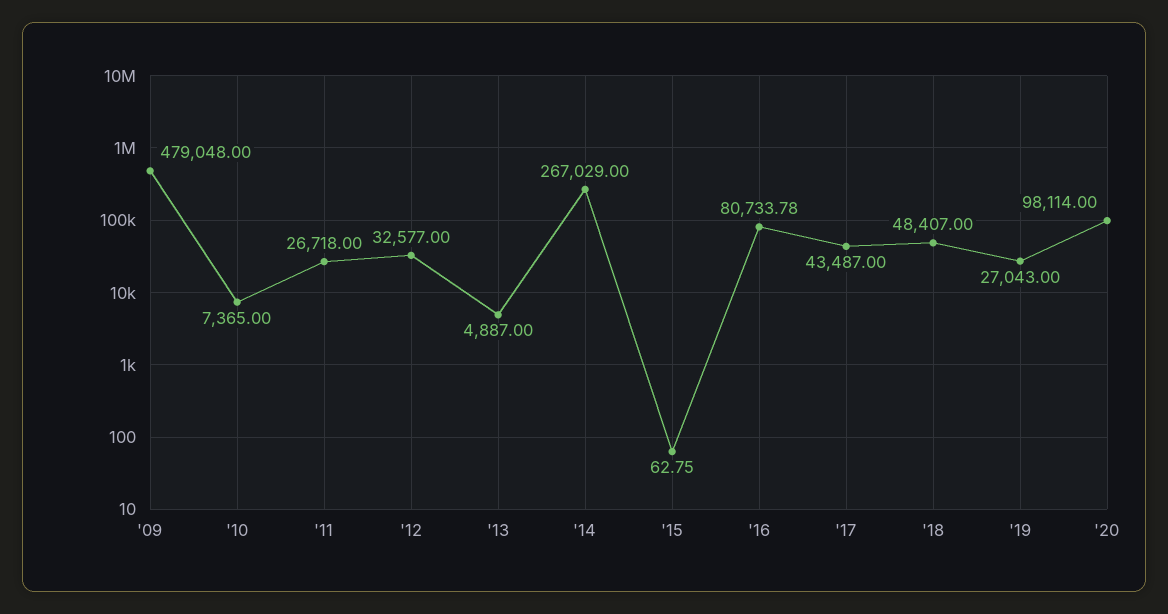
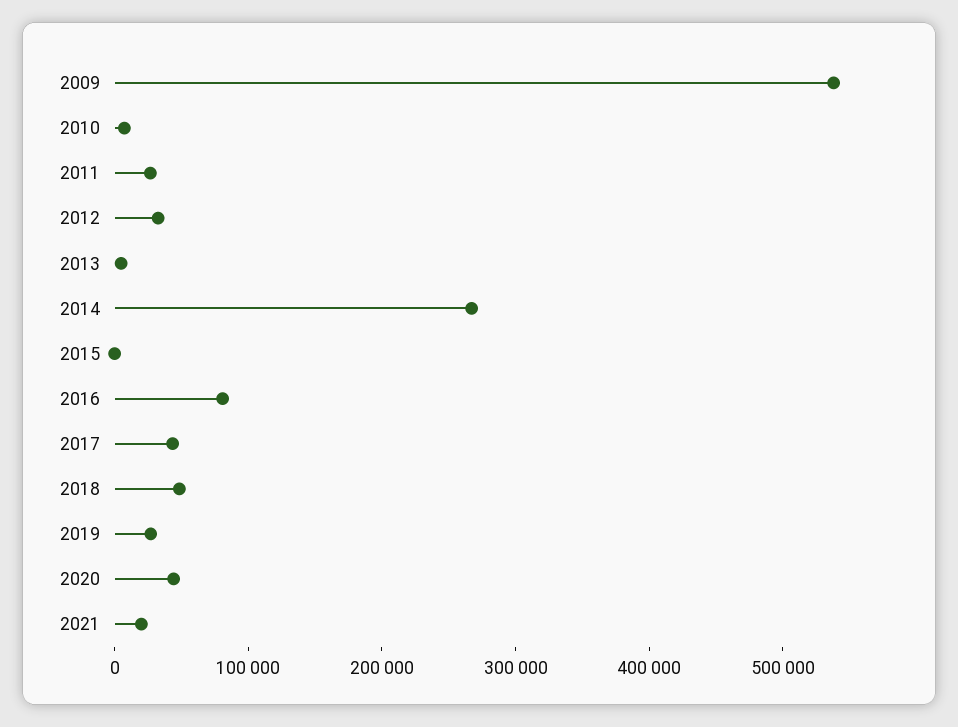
'09: 479048 -> 540000
'20: 98114 -> 40000
2021: none -> 20000

